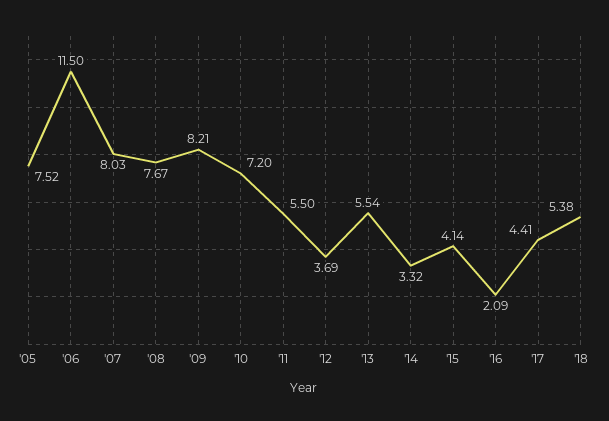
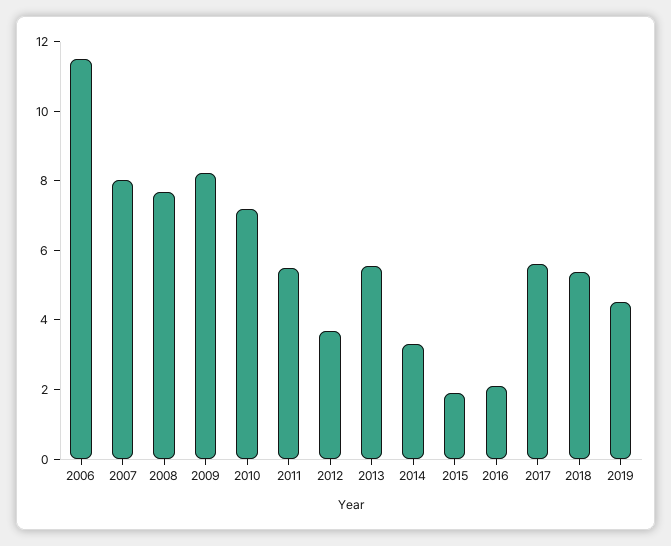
'05: 7.52 -> none
'15: 4.14 -> 2
'17: 4.41 -> 5.5
2019: none -> 4.5

